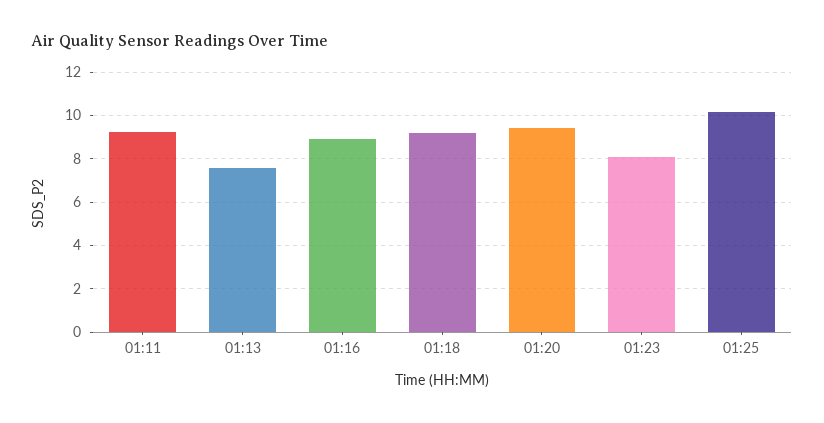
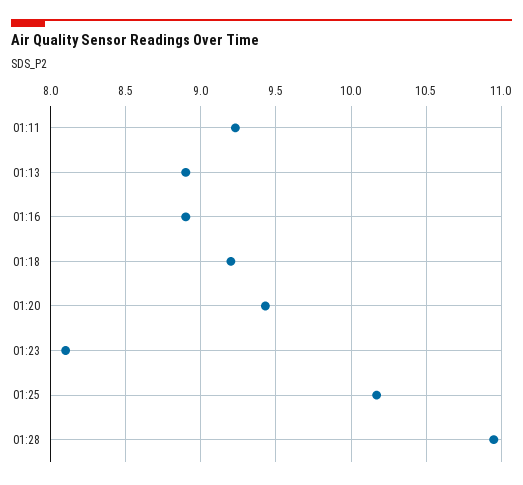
01:13: 7.5 -> 8.9
01:28: none -> 10.95

